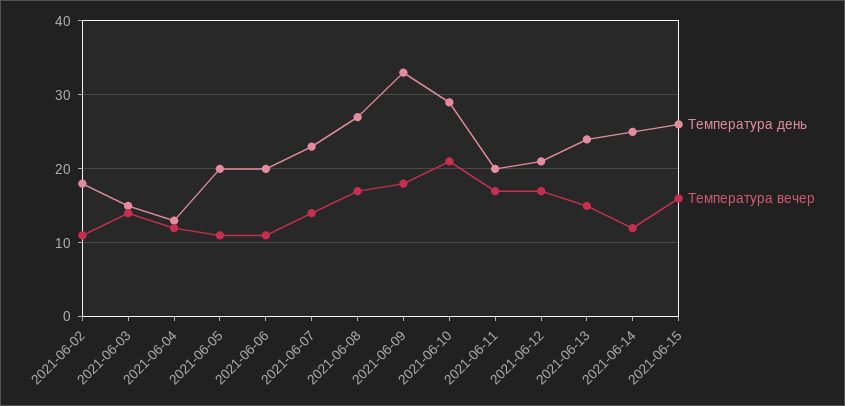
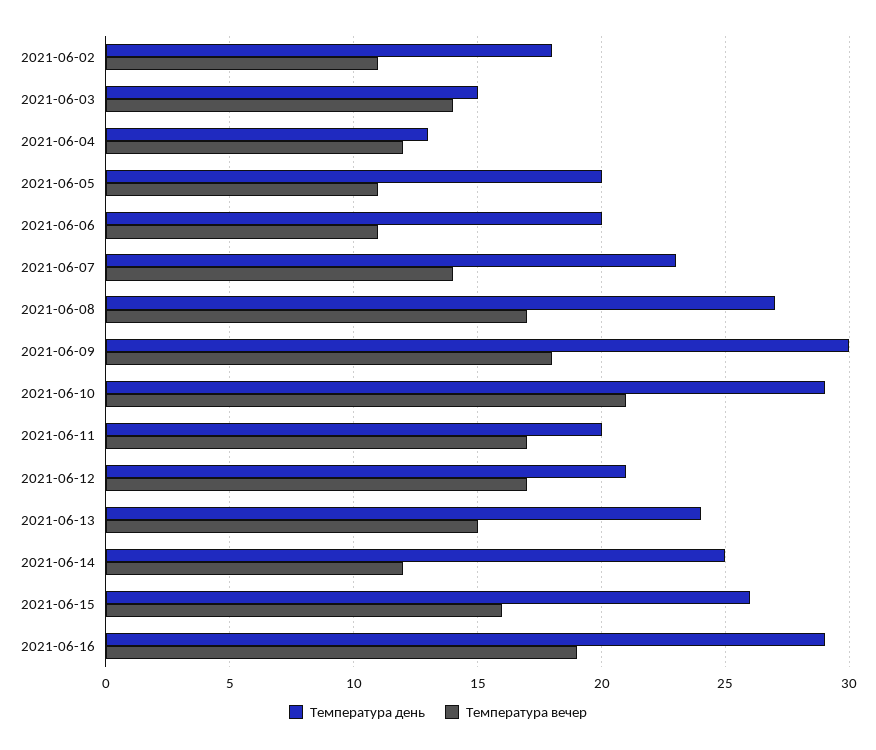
Температура день, 2021-06-09: 33 -> 30
Температура день, 2021-06-16: none -> 29
Температура вечер, 2021-06-16: none -> 19

